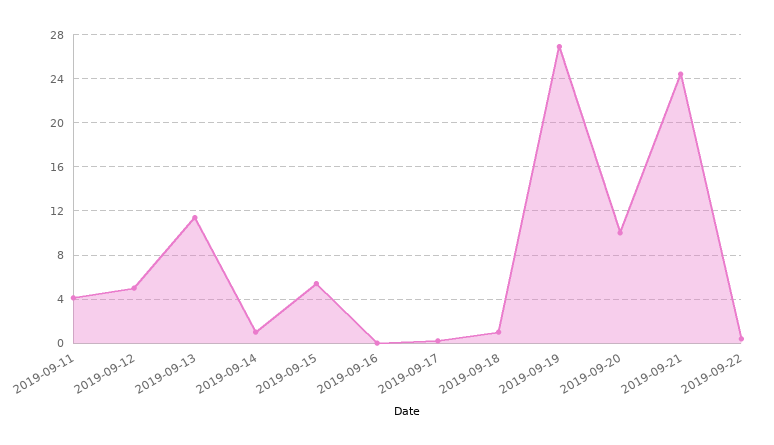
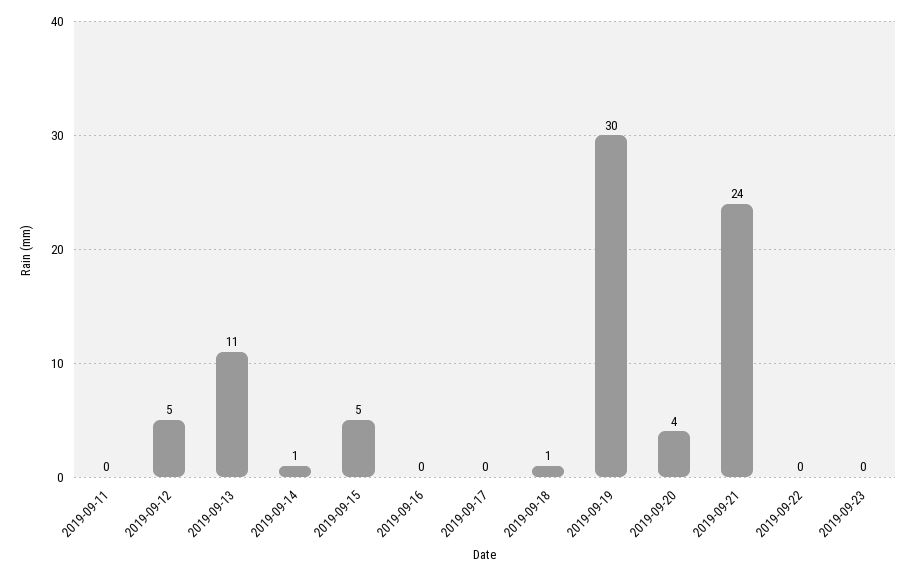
2019-09-11: 4 -> 0
2019-09-19: 27 -> 30
2019-09-20: 10 -> 4
2019-09-23: none -> 0

